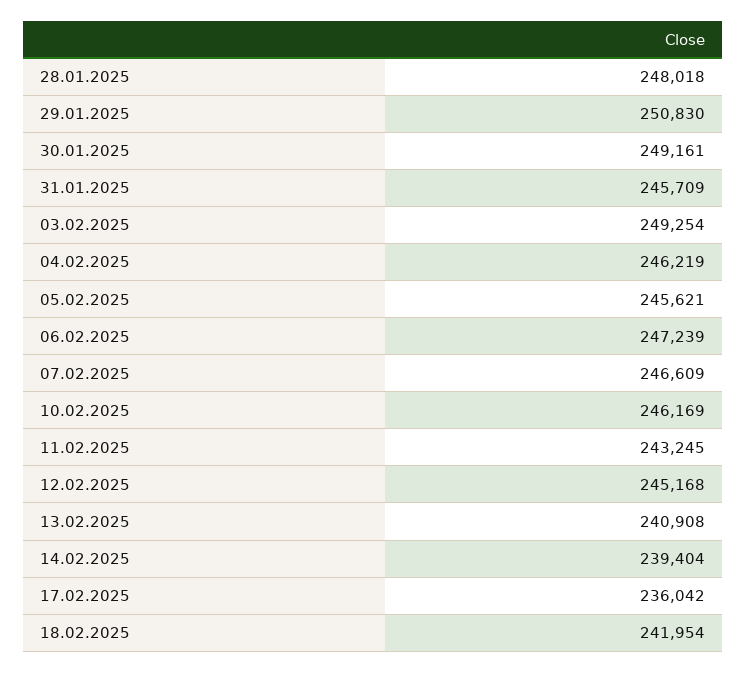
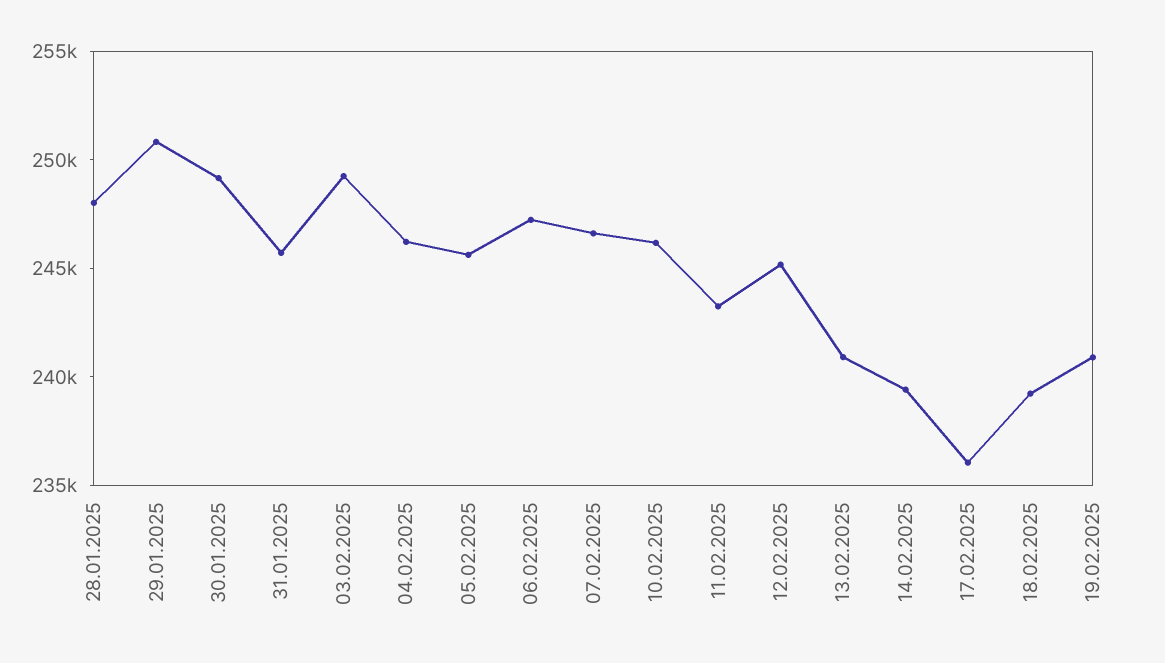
18.02.2025: 241954 -> 239000
19.02.2025: none -> 241000

